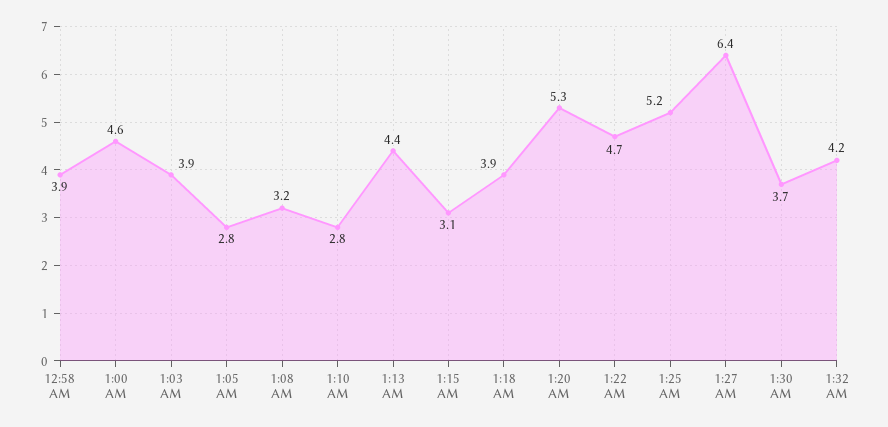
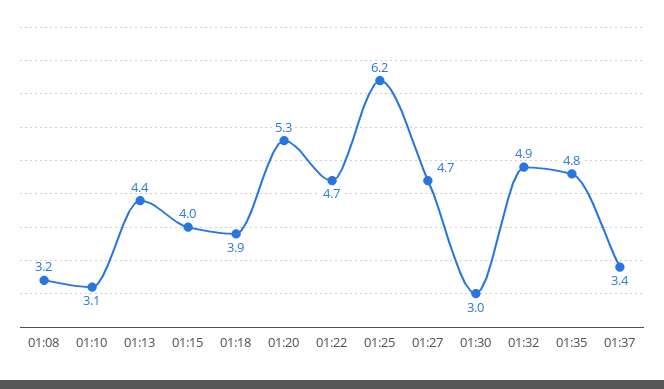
12:58 AM: 3.9 -> none
1:00 AM: 4.6 -> none
1:03 AM: 3.9 -> none
1:05 AM: 2.8 -> none
1:10 AM: 2.8 -> 3.1
1:15 AM: 3.1 -> 4
1:25 AM: 5.2 -> 6.2
1:27 AM: 6.4 -> 4.7
1:30 AM: 3.7 -> 3
1:32 AM: 4.2 -> 4.9
01:35: none -> 4.8
01:37: none -> 3.4

